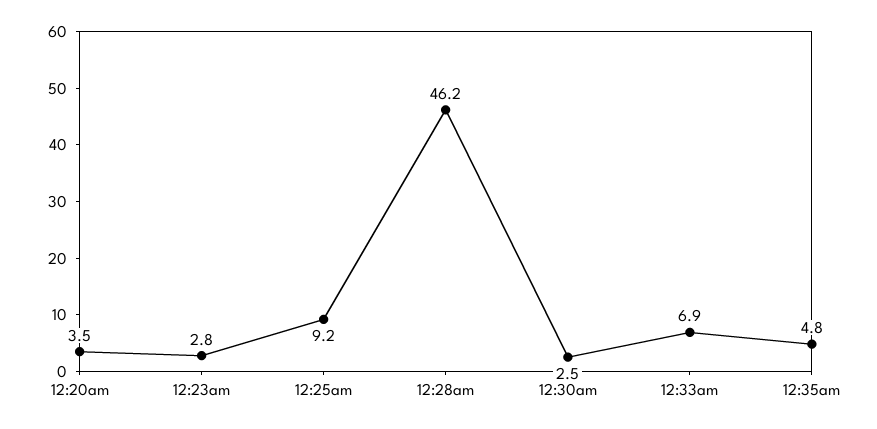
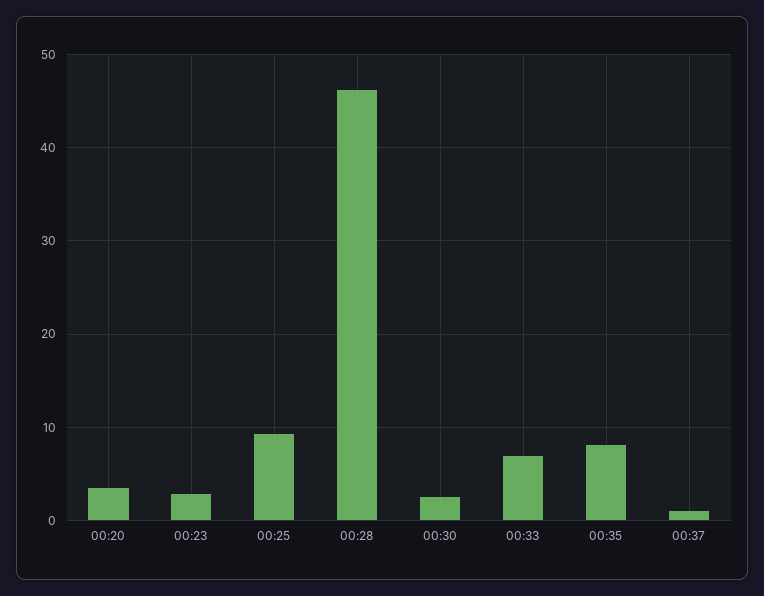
12:35am: 4.8 -> 8
00:37: none -> 1

